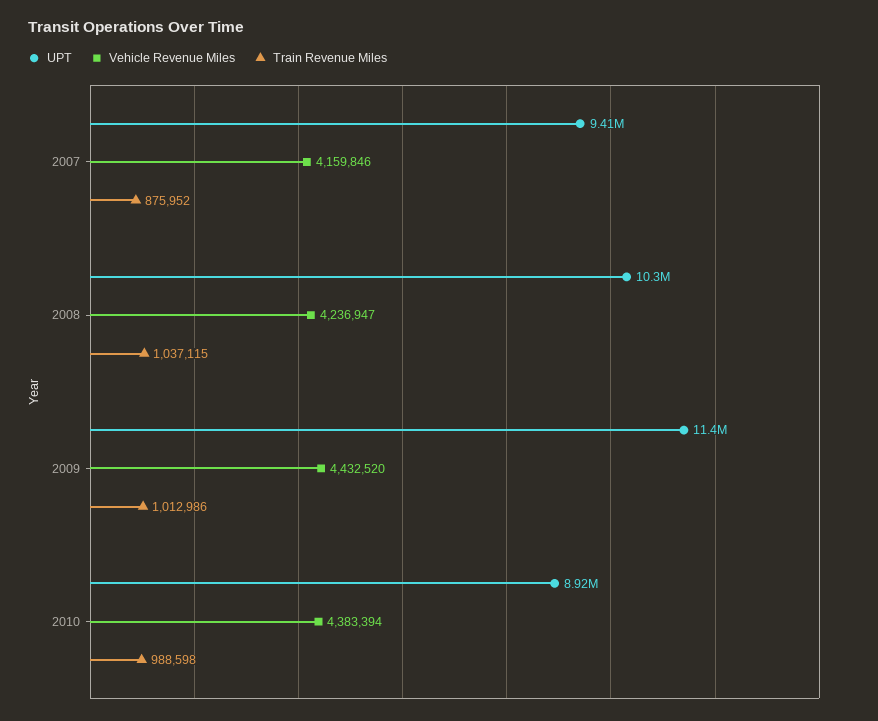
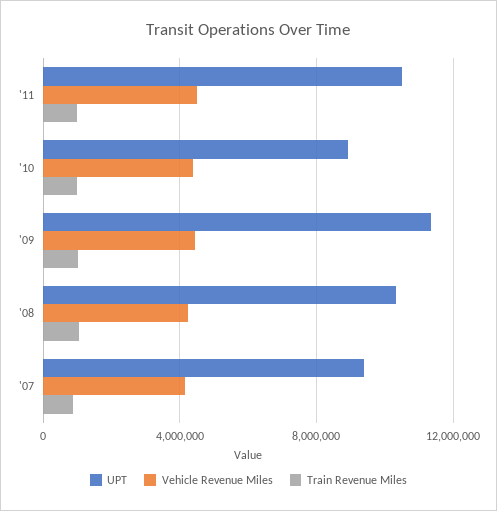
UPT, '11: none -> 10500000
Vehicle Revenue Miles, '11: none -> 4500000
Train Revenue Miles, '11: none -> 1000000

